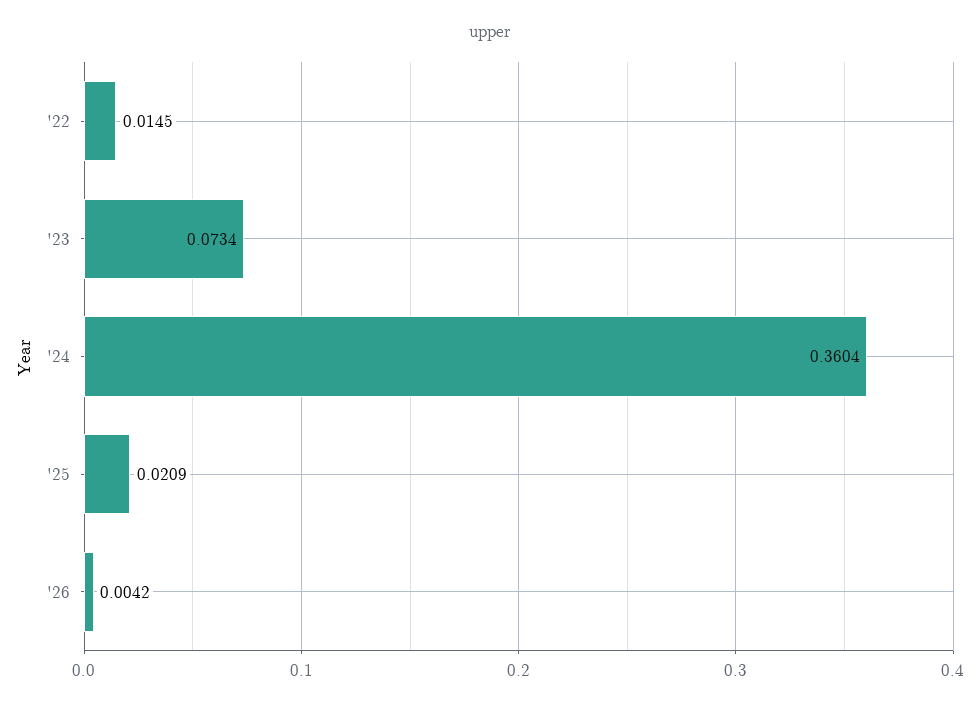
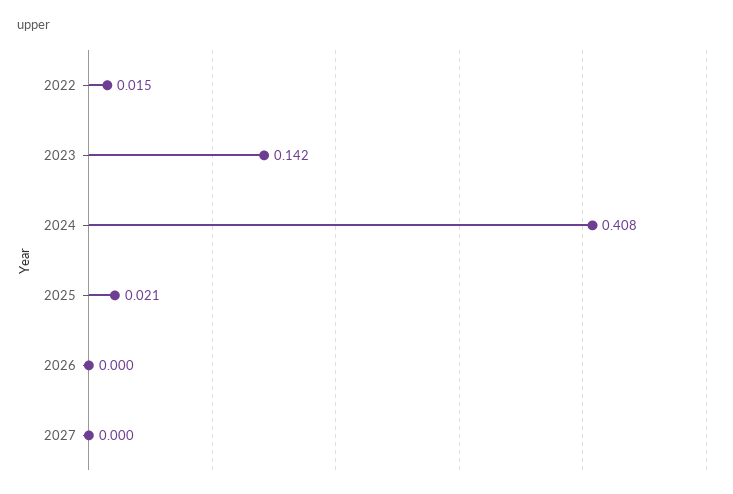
'23: 0.0734 -> 0.142
'24: 0.3604 -> 0.408
'26: 0.0042 -> 0
2027: none -> 0

